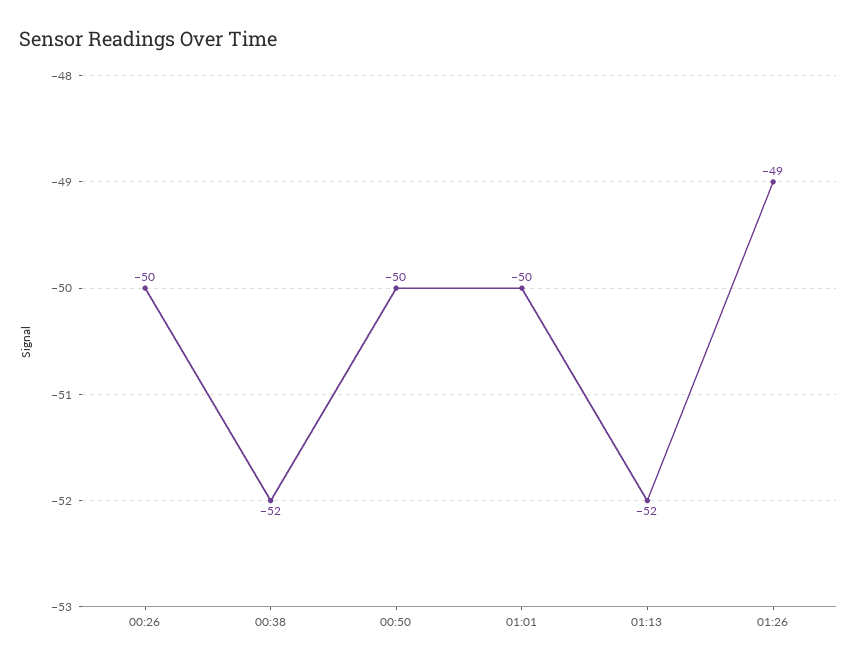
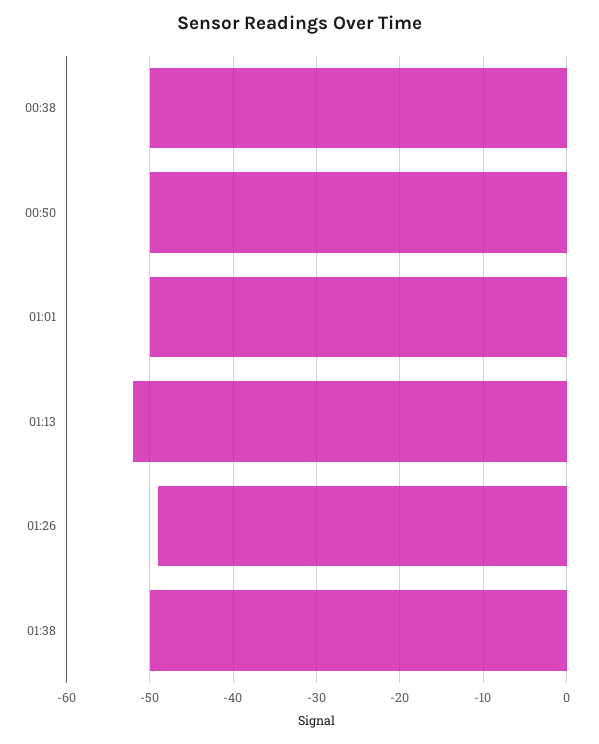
00:26: -50 -> none
00:38: -52 -> -50
01:38: none -> -50

